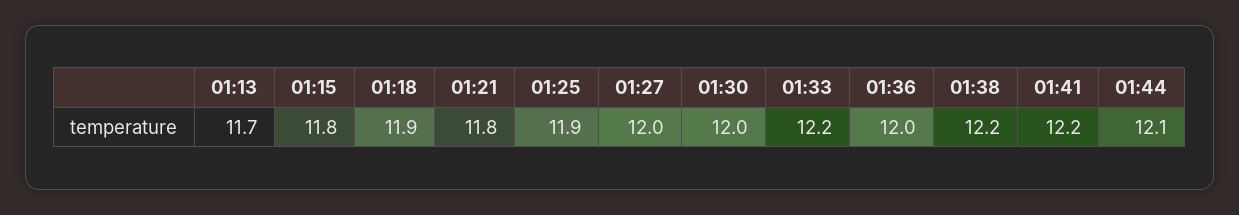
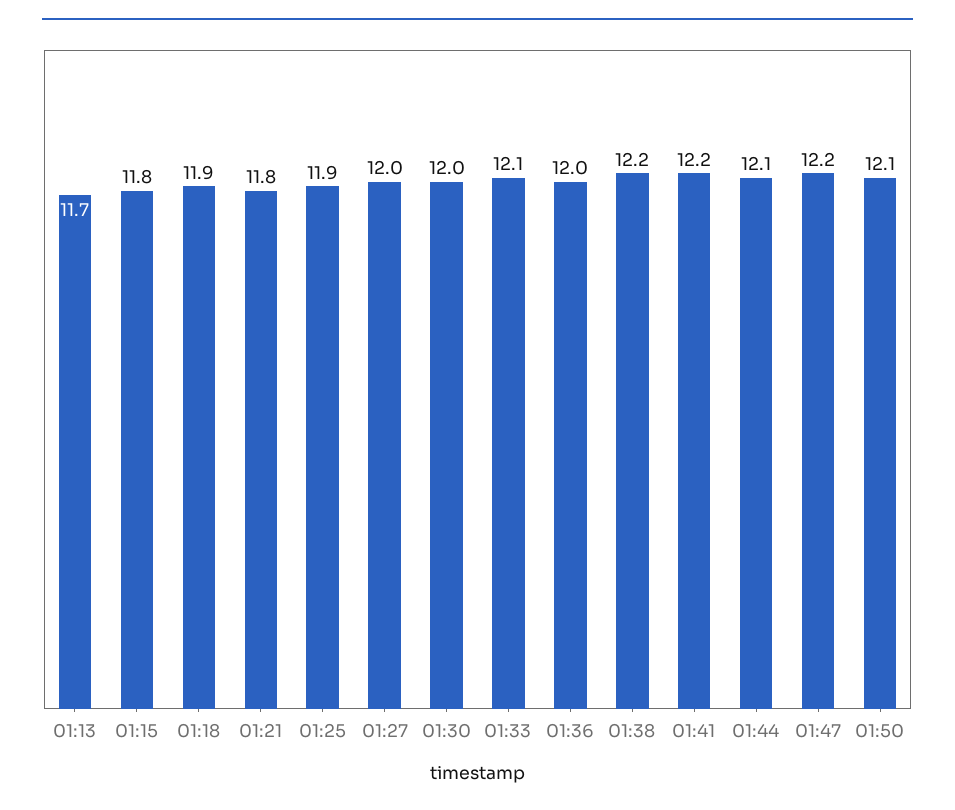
01:33: 12.2 -> 12.1
01:47: none -> 12.2
01:50: none -> 12.1

